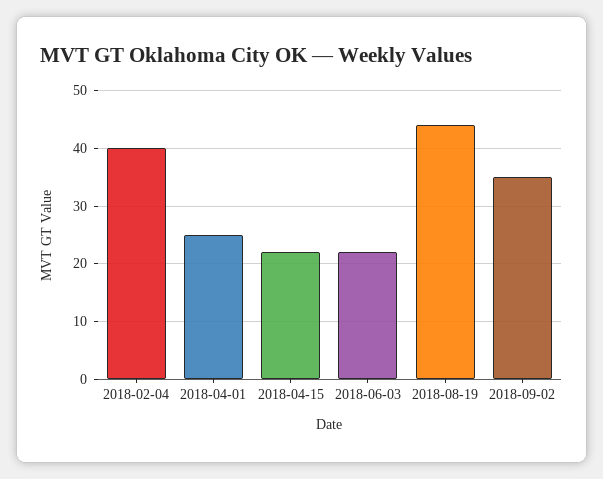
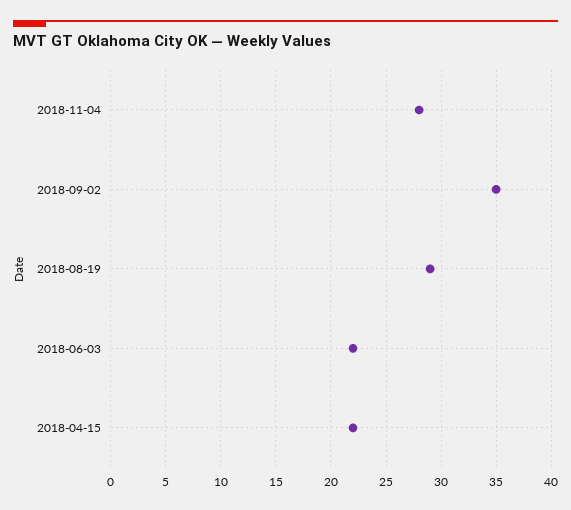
2018-02-04: 40 -> none
2018-04-01: 25 -> none
2018-08-19: 45 -> 29
2018-11-04: none -> 28

